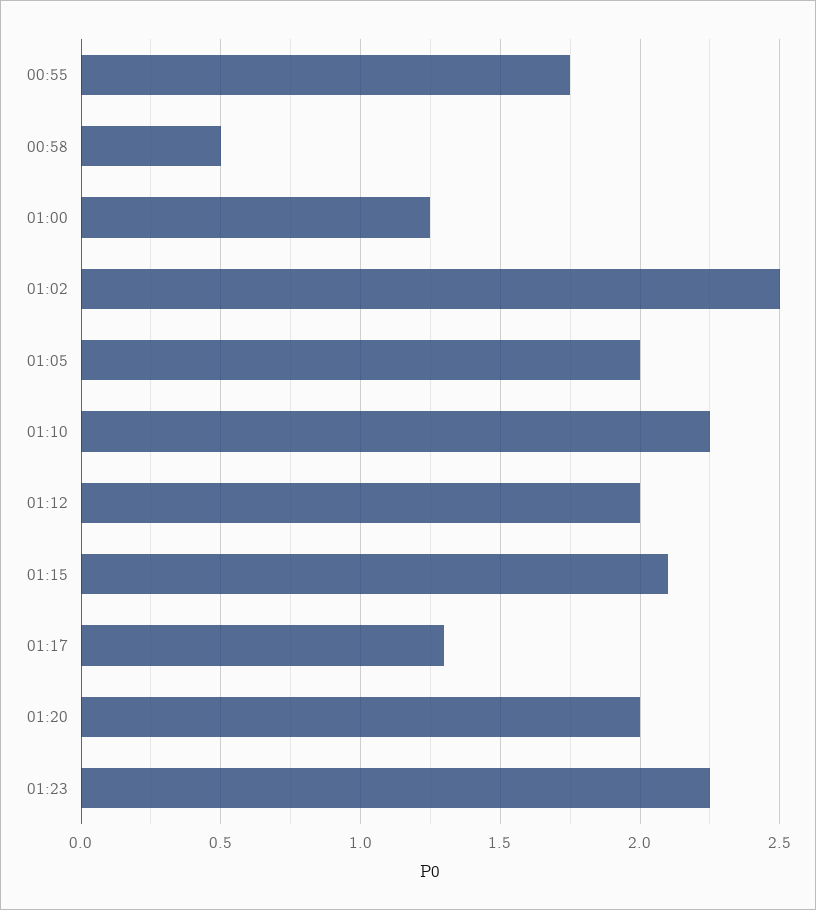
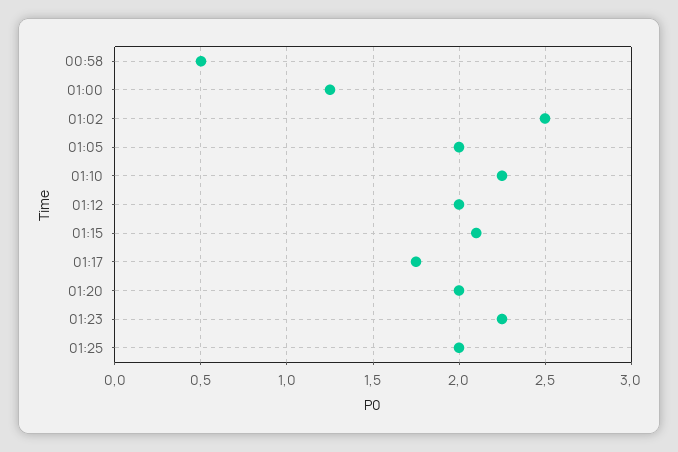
00:55: 1.75 -> none
01:17: 1.3 -> 1.75
01:25: none -> 2

